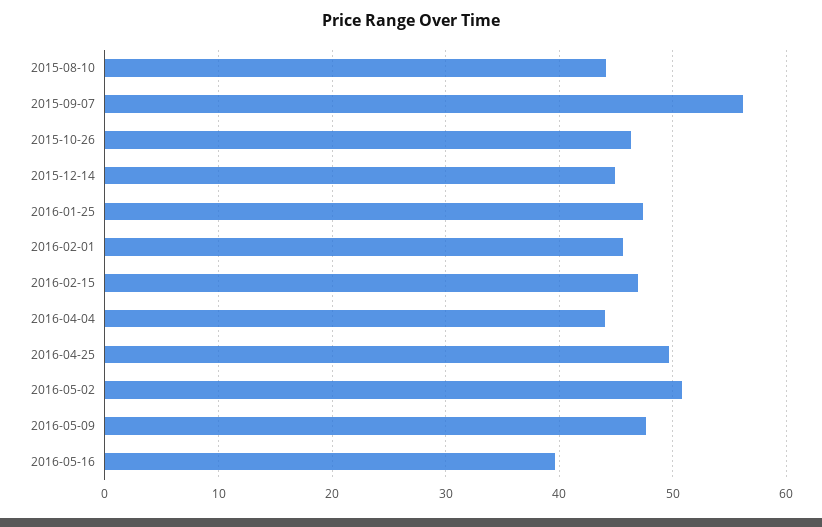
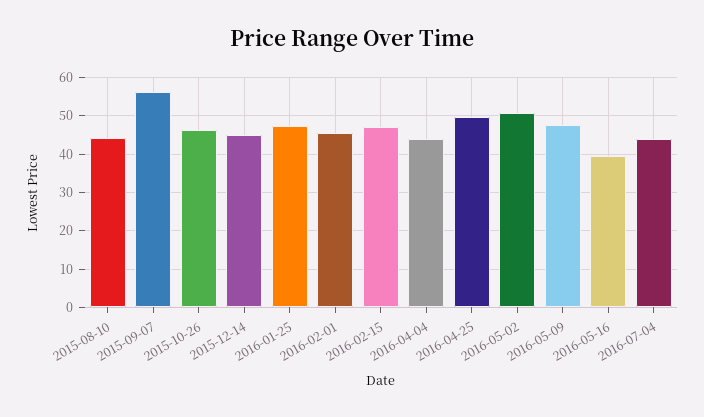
2016-07-04: none -> 44

